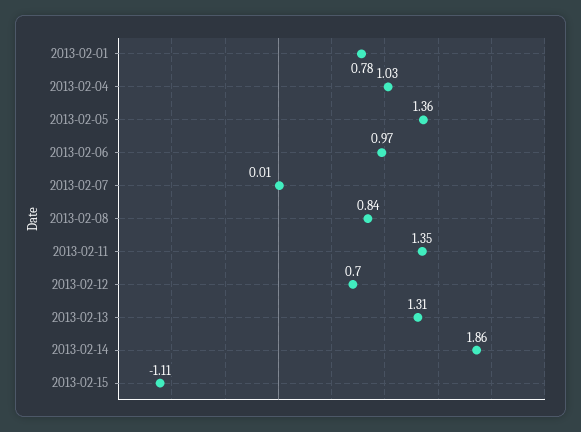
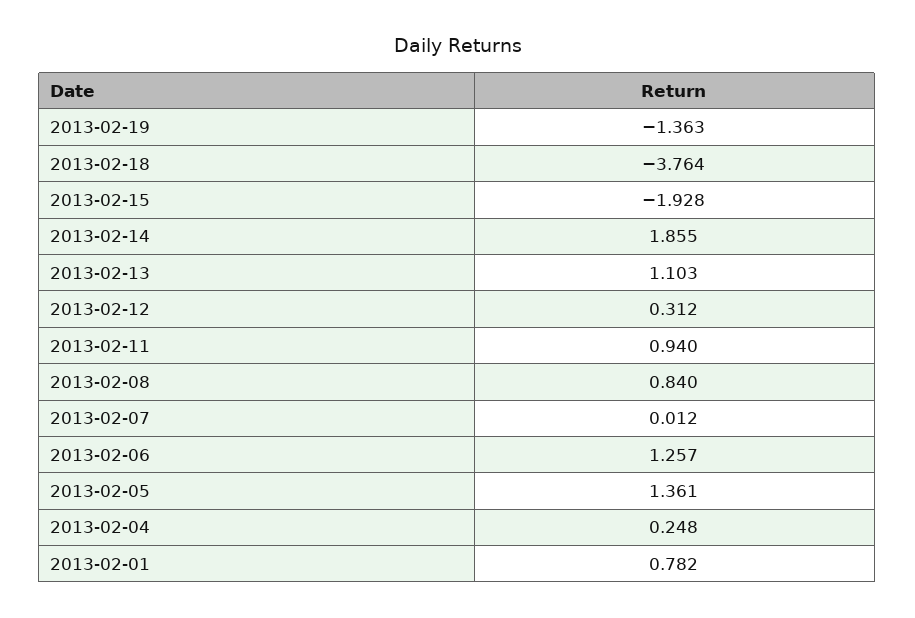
2013-02-04: 1.03 -> 0.248
2013-02-06: 0.97 -> 1.257
2013-02-11: 1.35 -> 0.94
2013-02-12: 0.7 -> 0.312
2013-02-13: 1.31 -> 1.103
2013-02-15: -1.11 -> -1.928
2013-02-19: none -> -1.363
2013-02-18: none -> -3.764

